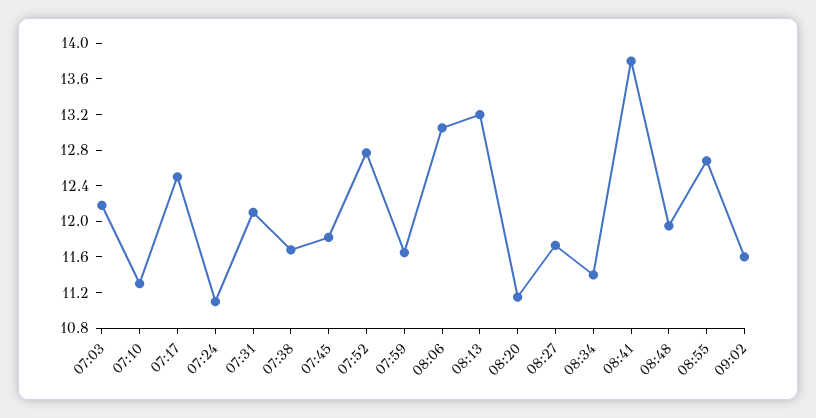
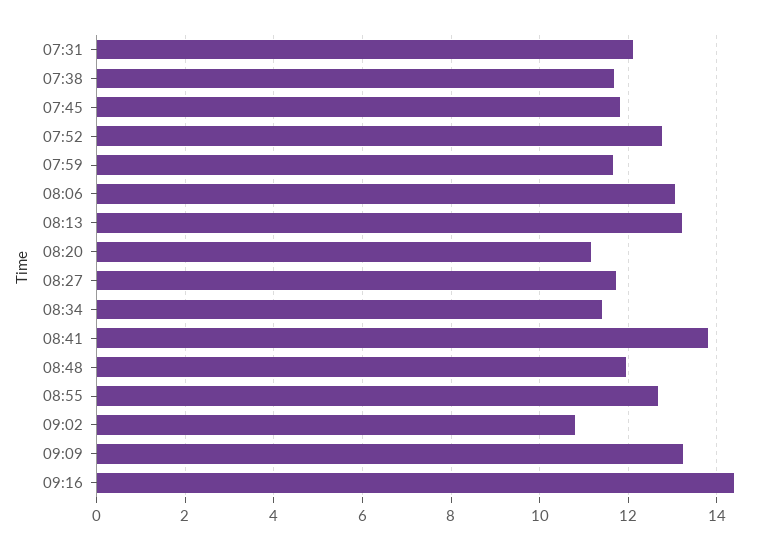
07:03: 12.2 -> none
07:10: 11.3 -> none
07:17: 12.5 -> none
07:24: 11.1 -> none
09:02: 11.6 -> 10.8
09:09: none -> 13.2
09:16: none -> 14.4

